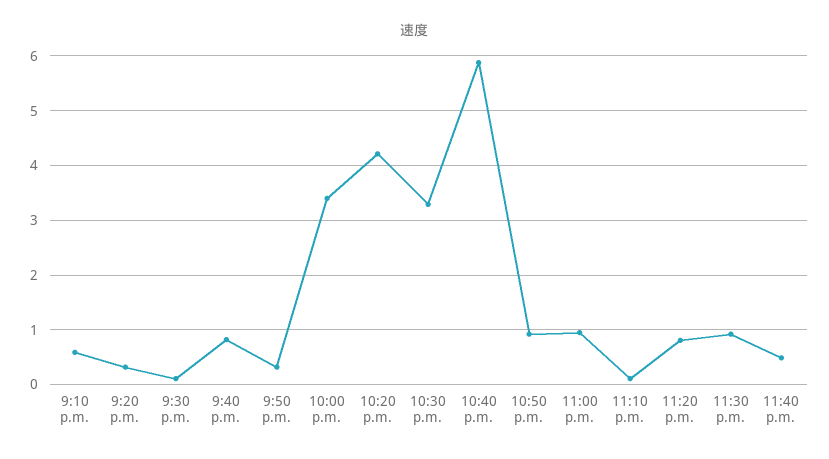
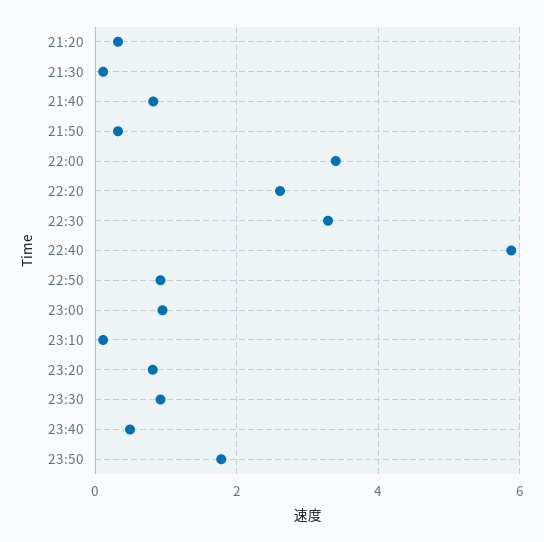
9:10 p.m.: 0.6 -> none
10:20 p.m.: 4.2 -> 2.6
23:50: none -> 1.8

